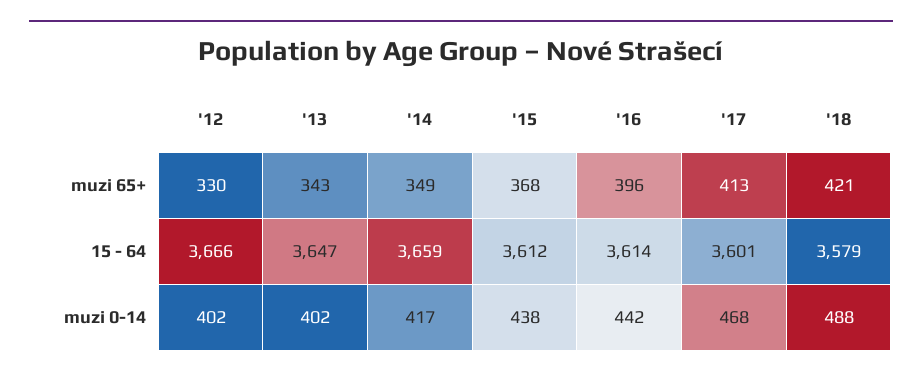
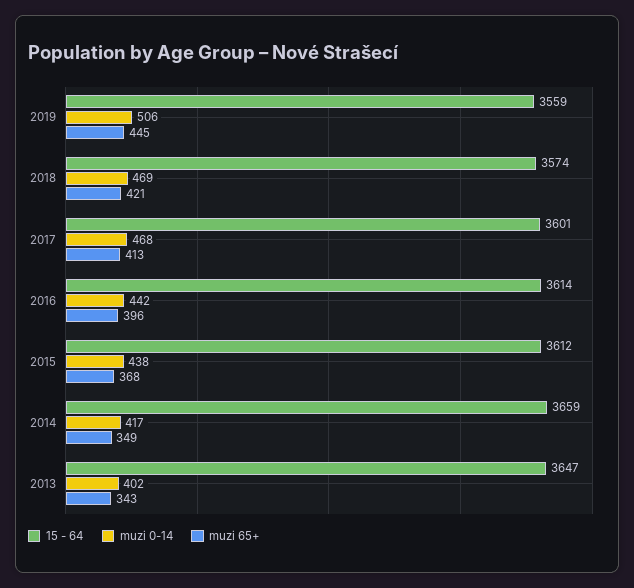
muzi 65+, '12: 330 -> none
15 - 64, '12: 3666 -> none
15 - 64, '18: 3579 -> 3574
muzi 0-14, '12: 402 -> none
muzi 0-14, '18: 488 -> 469
15 - 64, 2019: none -> 3559
muzi 0-14, 2019: none -> 506
muzi 65+, 2019: none -> 445

